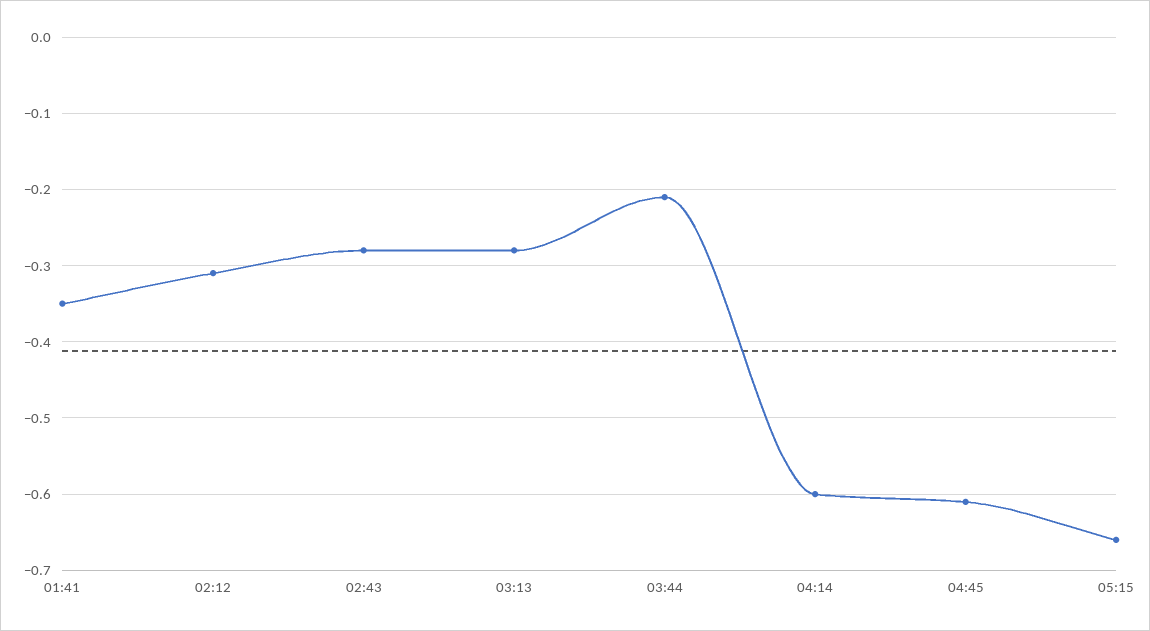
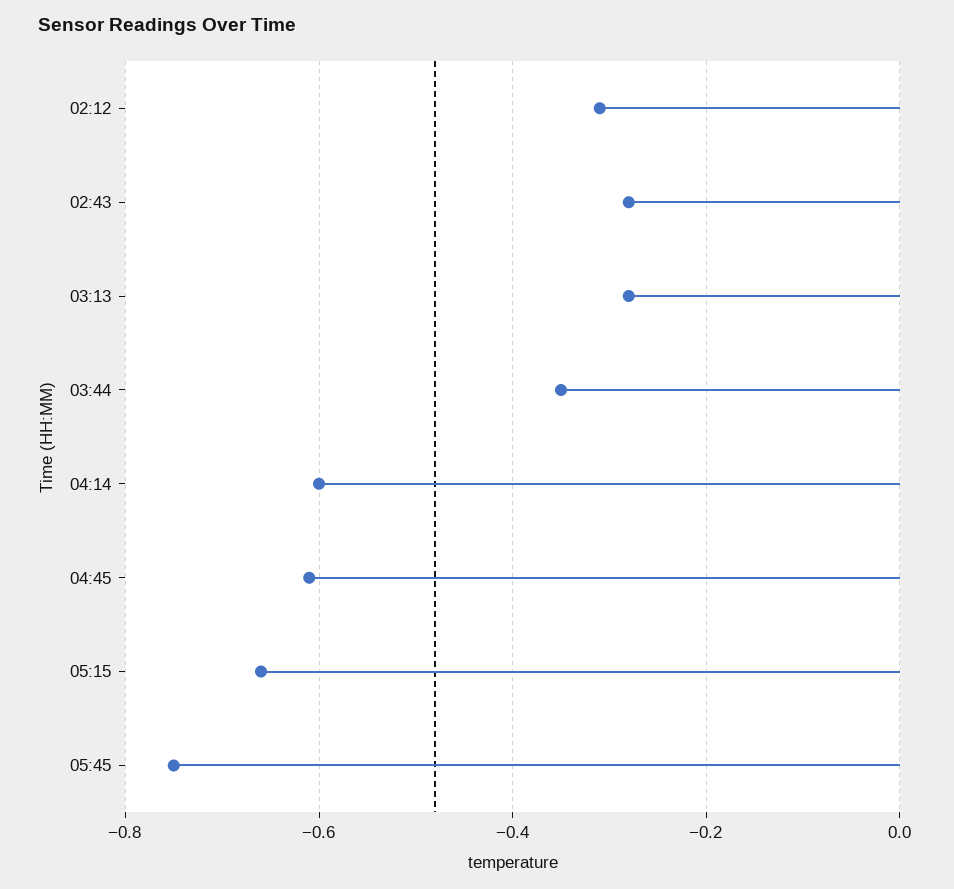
01:41: -0.35 -> none
03:44: -0.21 -> -0.35
05:45: none -> -0.75

